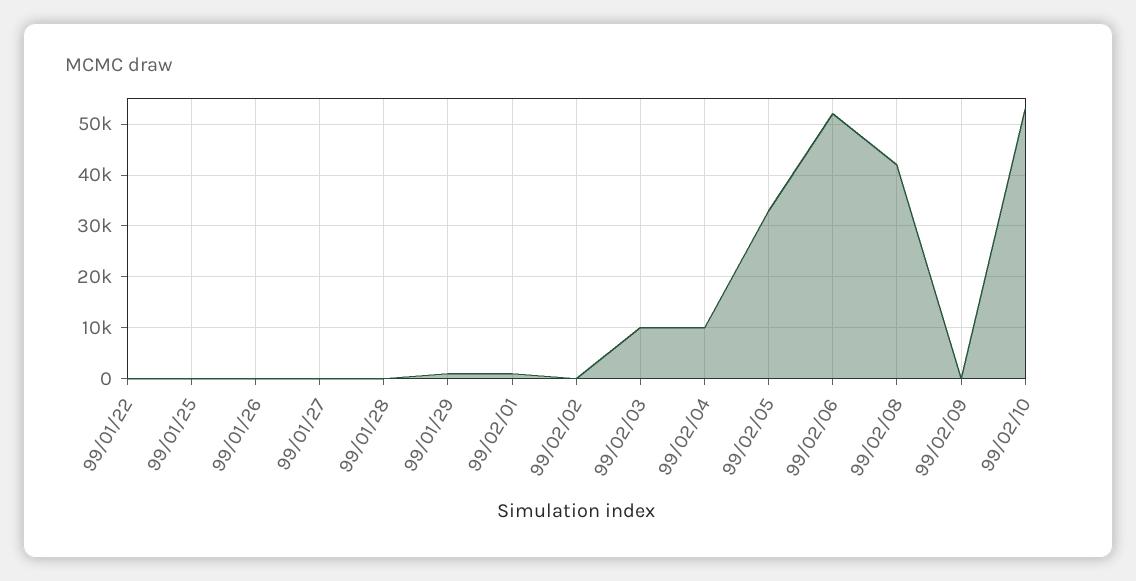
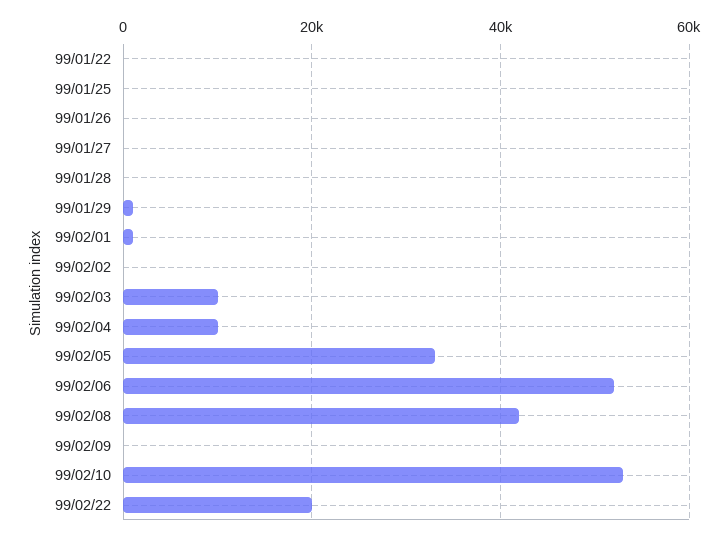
99/02/22: none -> 20000

